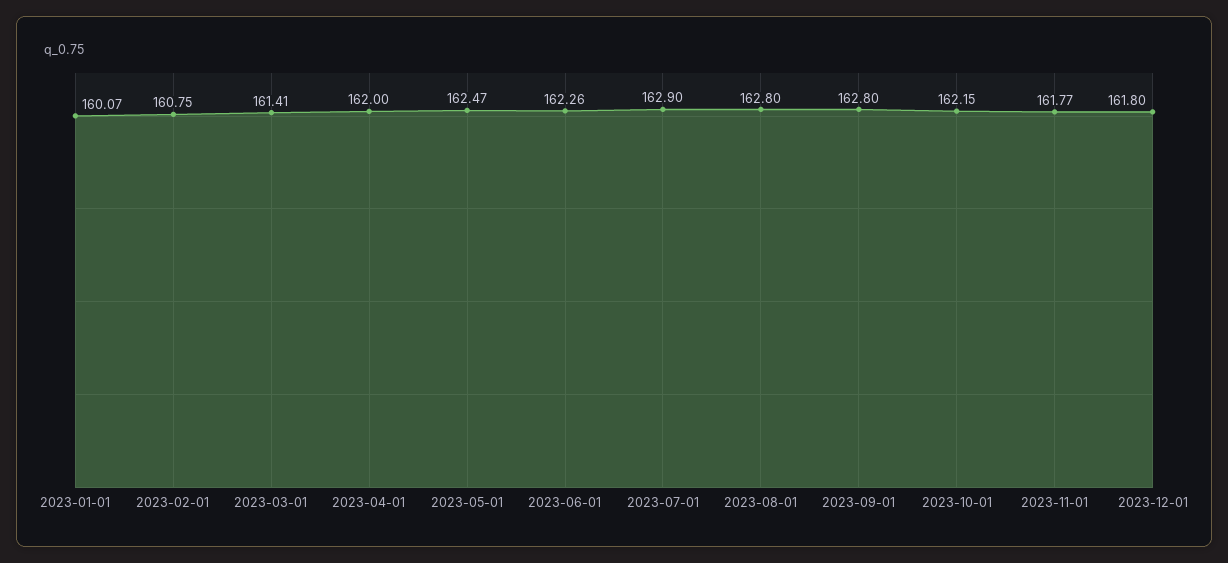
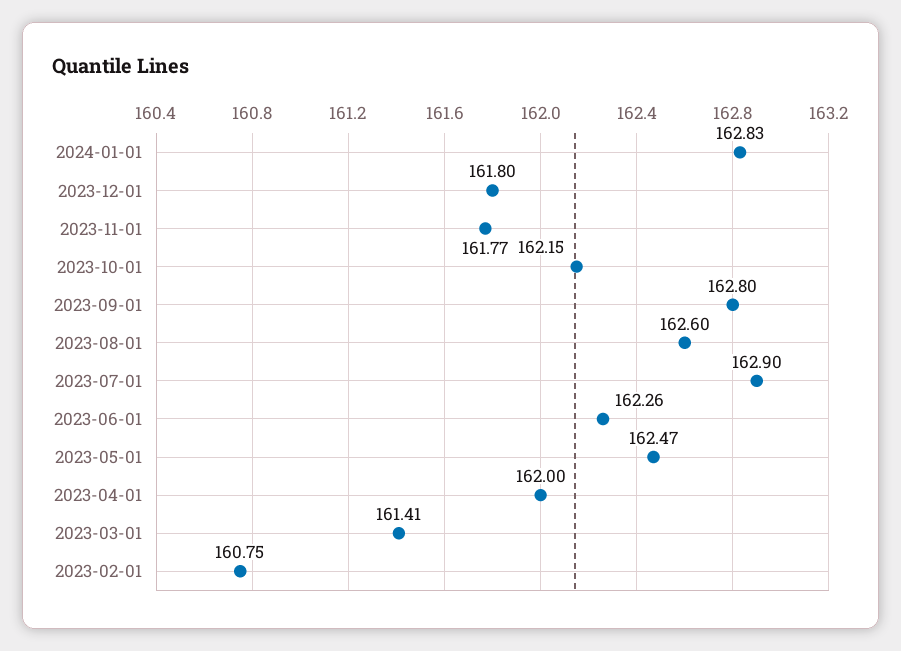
2023-01-01: 160.07 -> none
2023-08-01: 162.8 -> 162.6
2024-01-01: none -> 162.83

